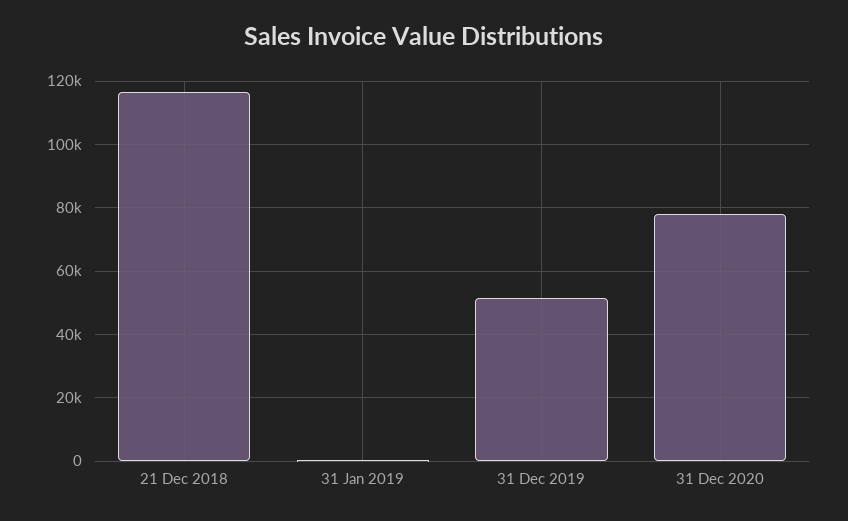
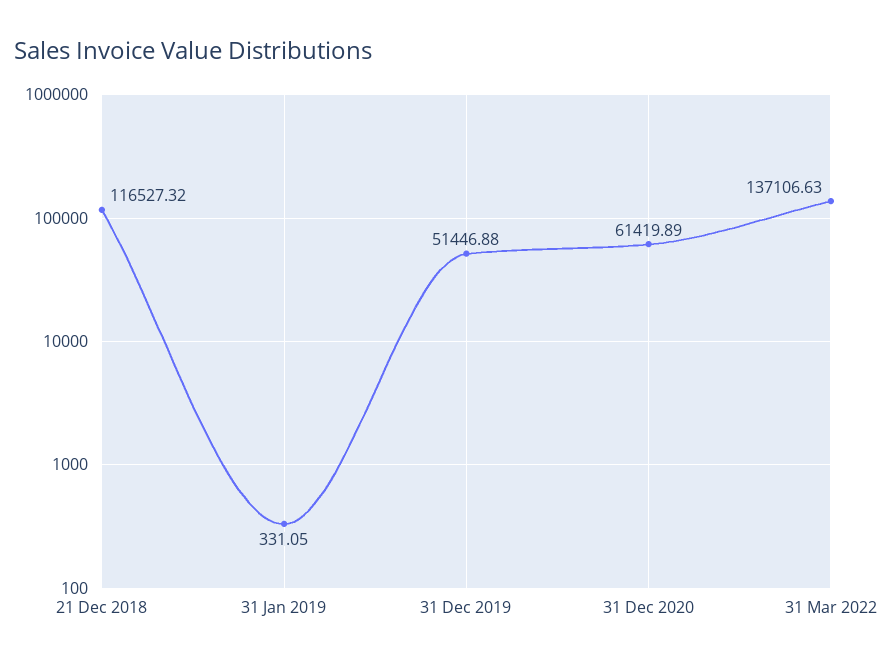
31 Dec 2020: 78000 -> 61419.89
31 Mar 2022: none -> 137106.63

